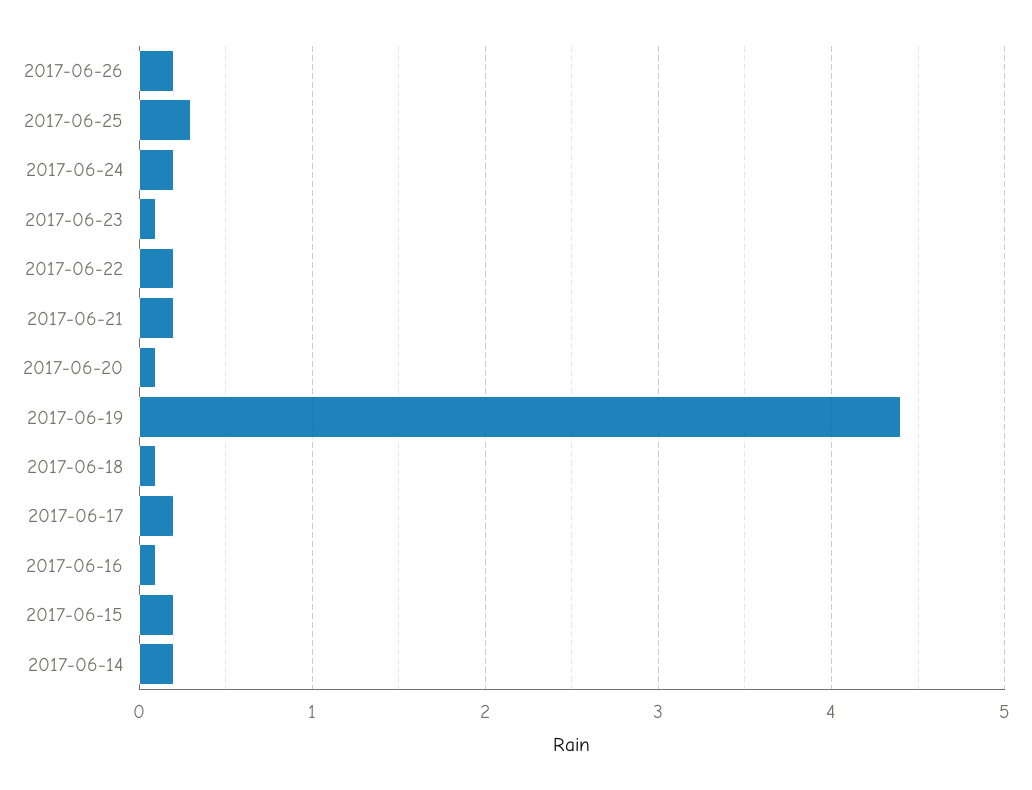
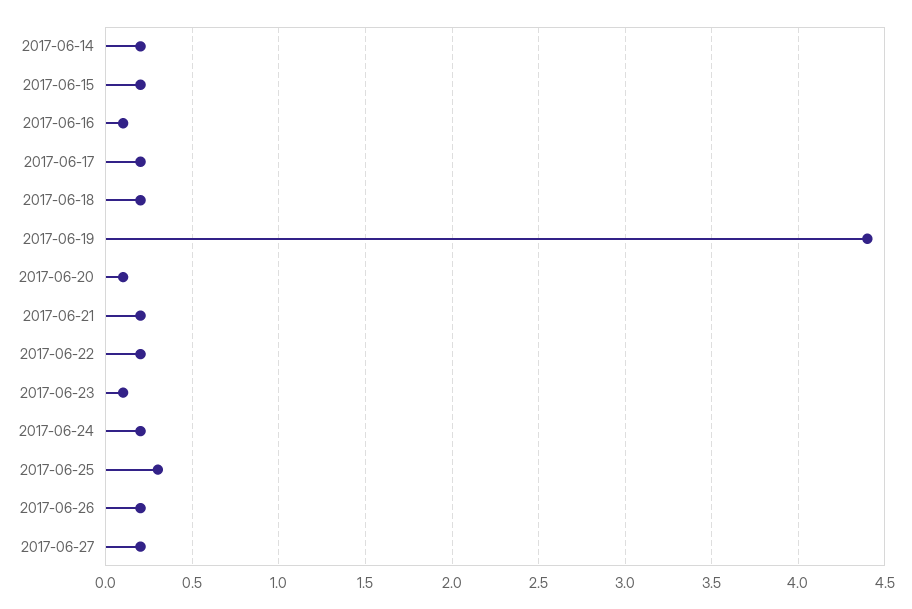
2017-06-18: 0.1 -> 0.2
2017-06-27: none -> 0.2

